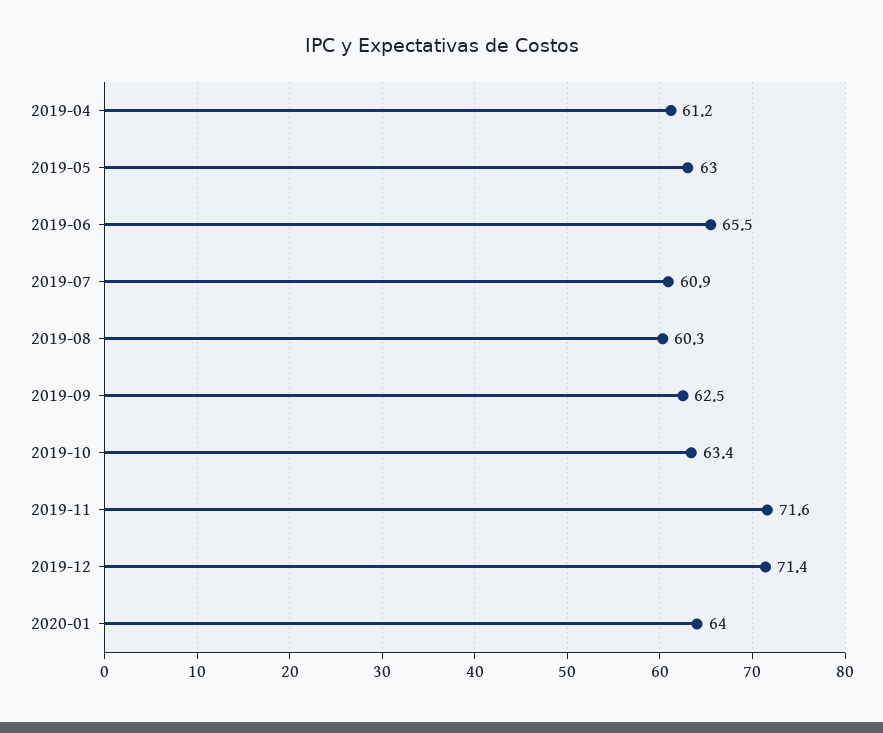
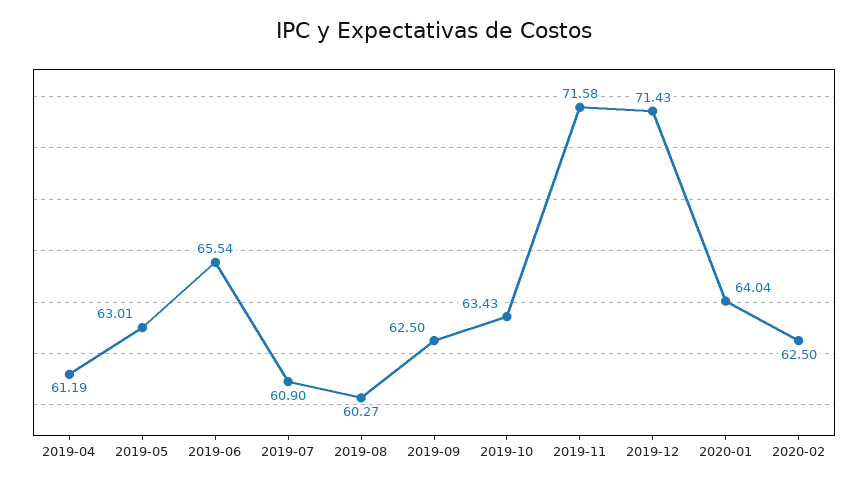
2020-02: none -> 62.5

